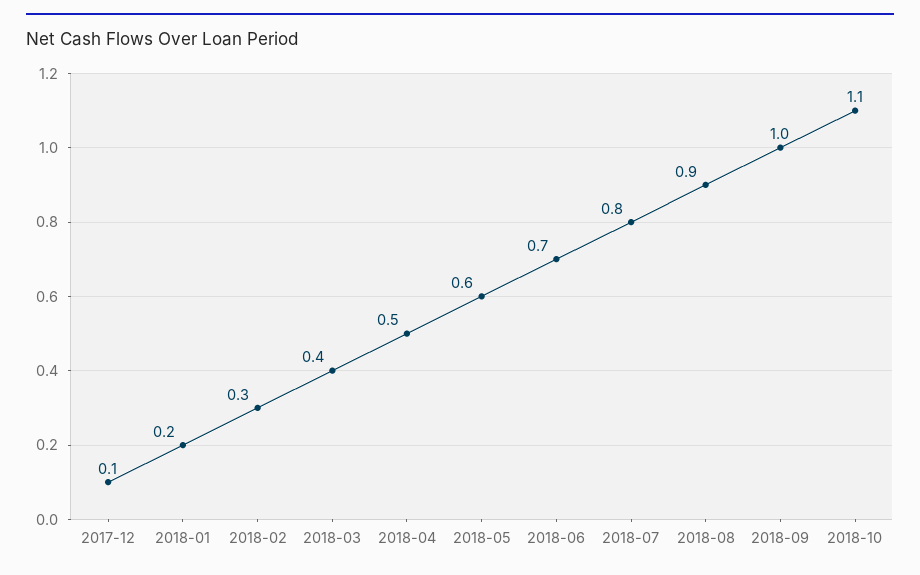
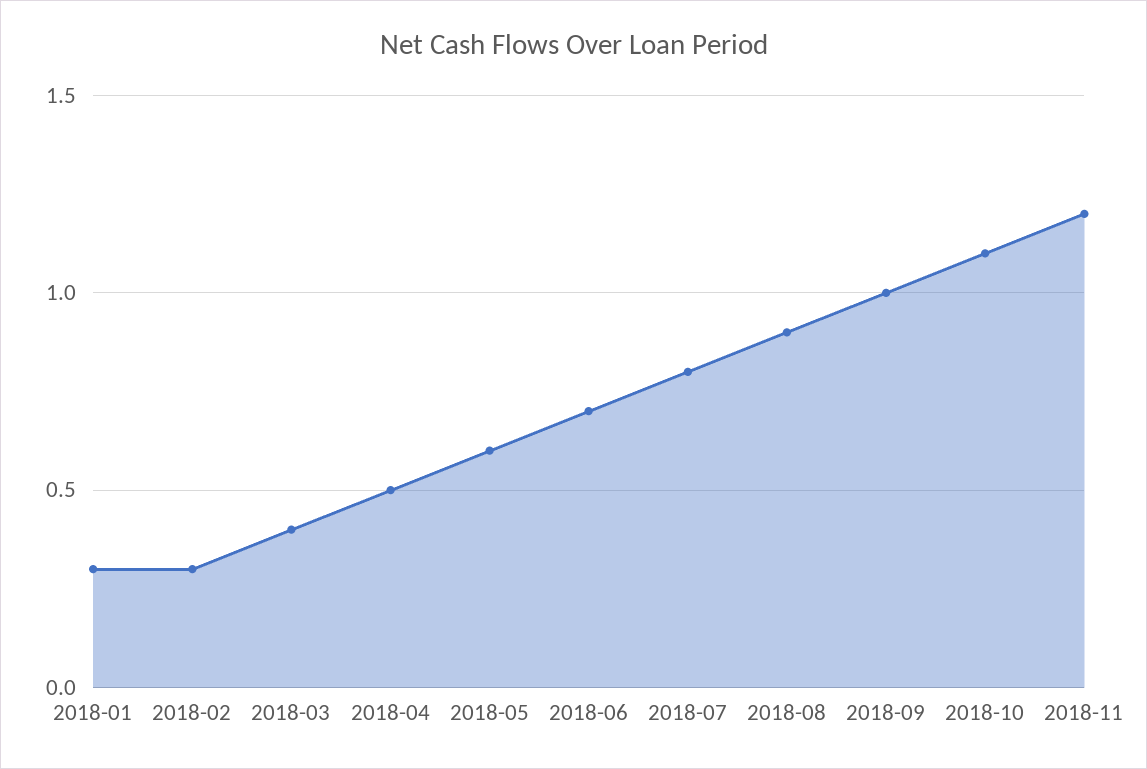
2017-12: 0.1 -> none
2018-01: 0.2 -> 0.3
2018-11: none -> 1.2

